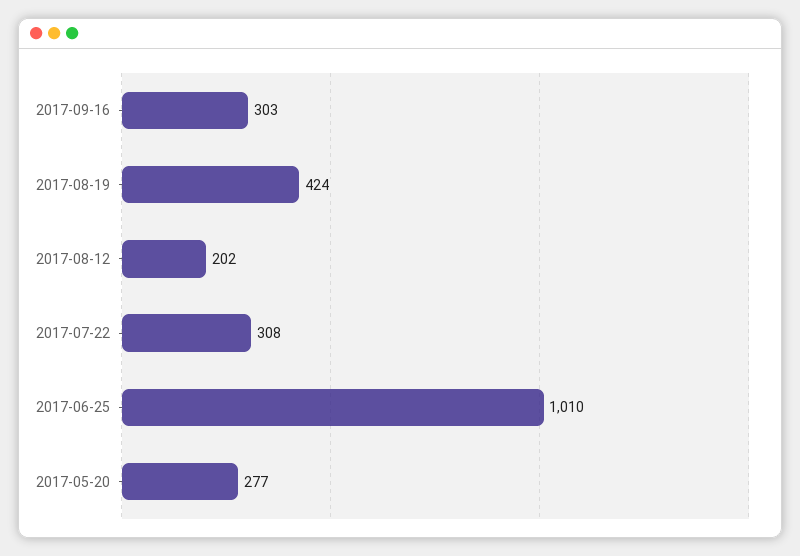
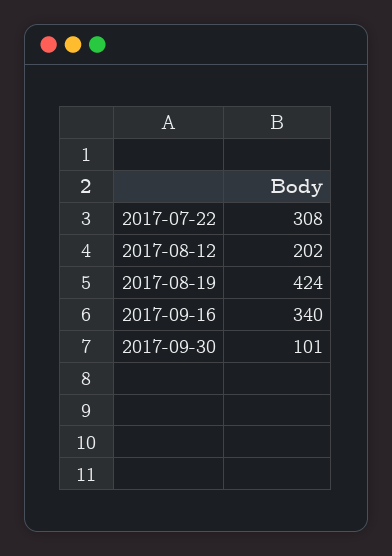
2017-09-16: 303 -> 340
2017-06-25: 1010 -> none
2017-05-20: 277 -> none
2017-09-30: none -> 101

